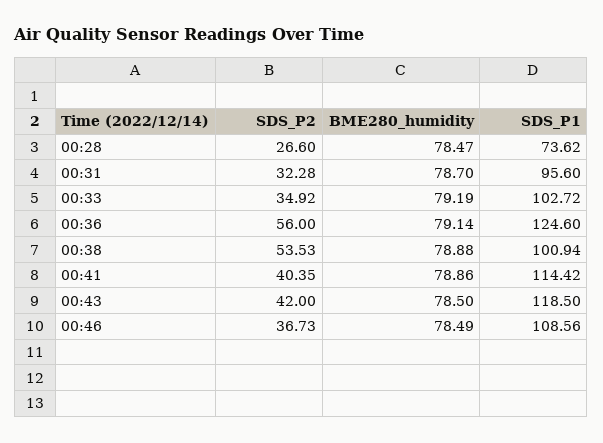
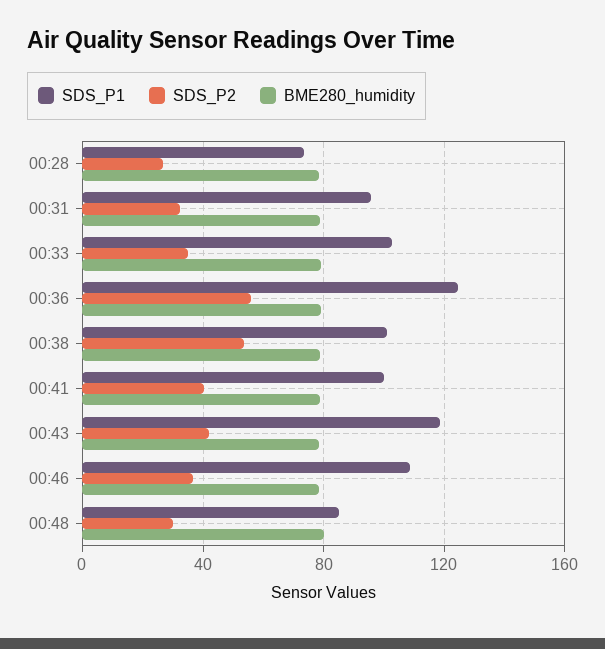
SDS_P1, 00:41: 114.42 -> 100
SDS_P1, 00:48: none -> 85
SDS_P2, 00:48: none -> 30
BME280_humidity, 00:48: none -> 80

